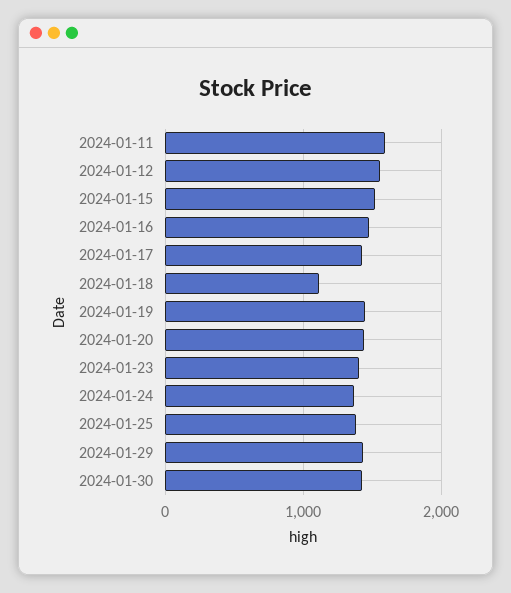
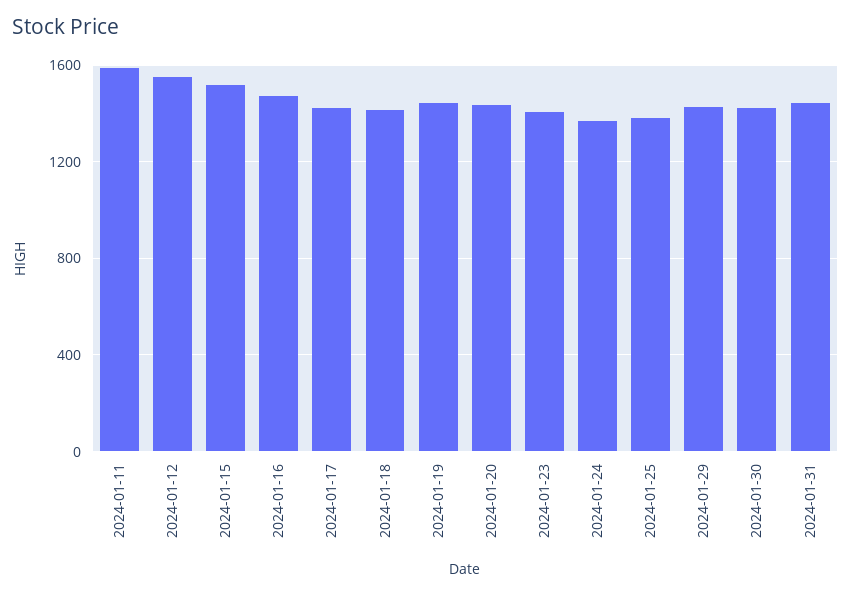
2024-01-18: 1100 -> 1400
2024-01-31: none -> 1450

